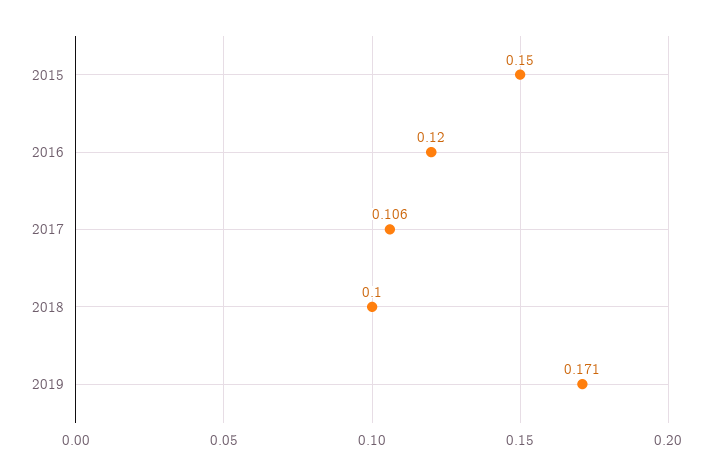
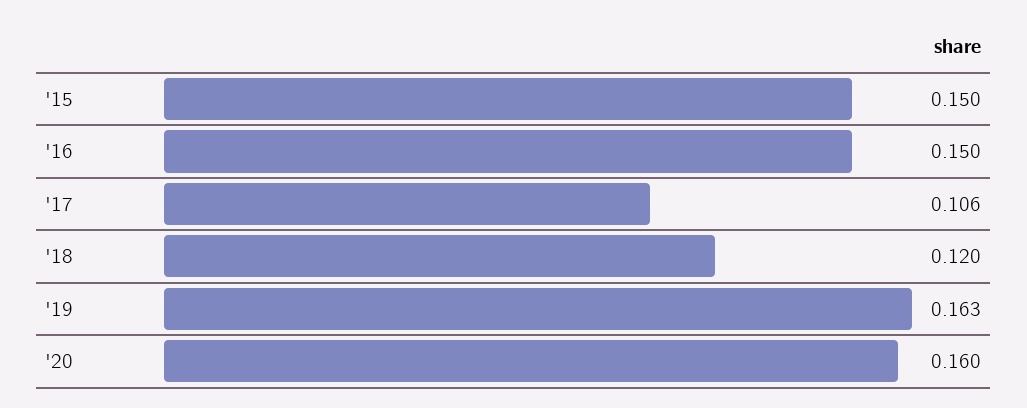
2016: 0.12 -> 0.15
2018: 0.1 -> 0.12
2019: 0.171 -> 0.163
'20: none -> 0.16

